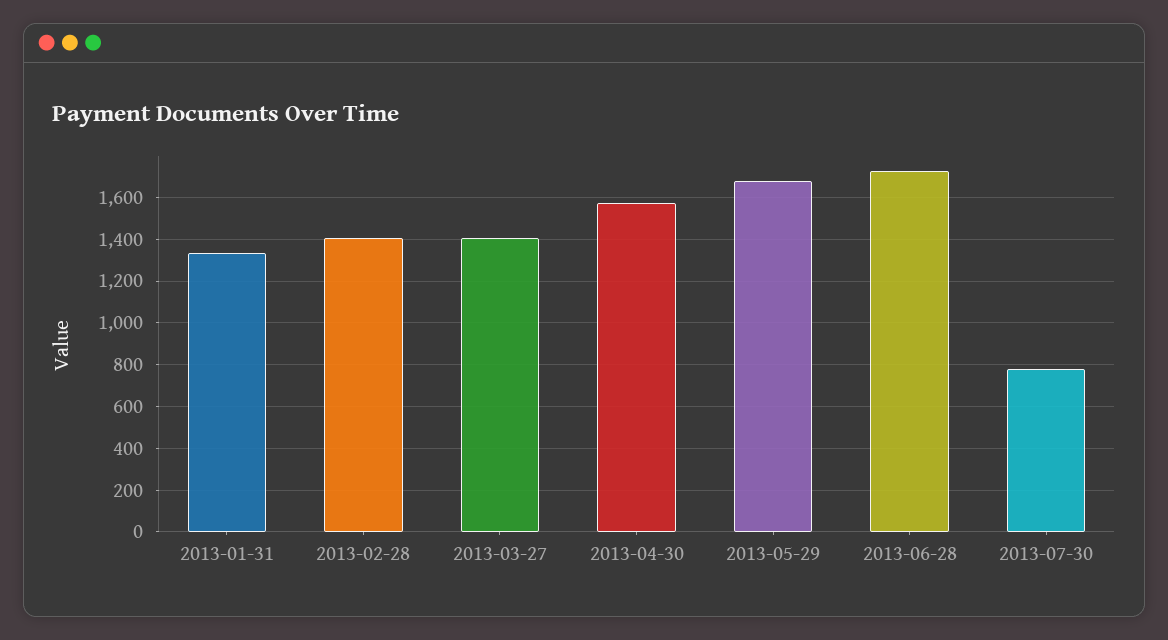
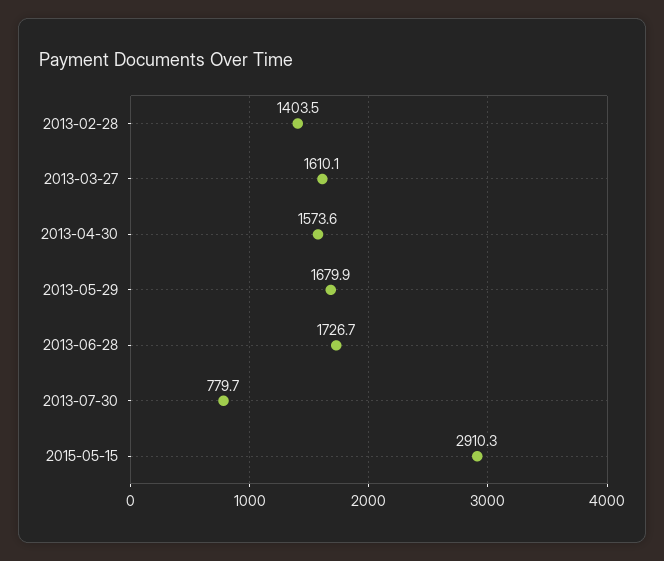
2013-01-31: 1350 -> none
2013-03-27: 1400 -> 1610.1
2015-05-15: none -> 2910.3

